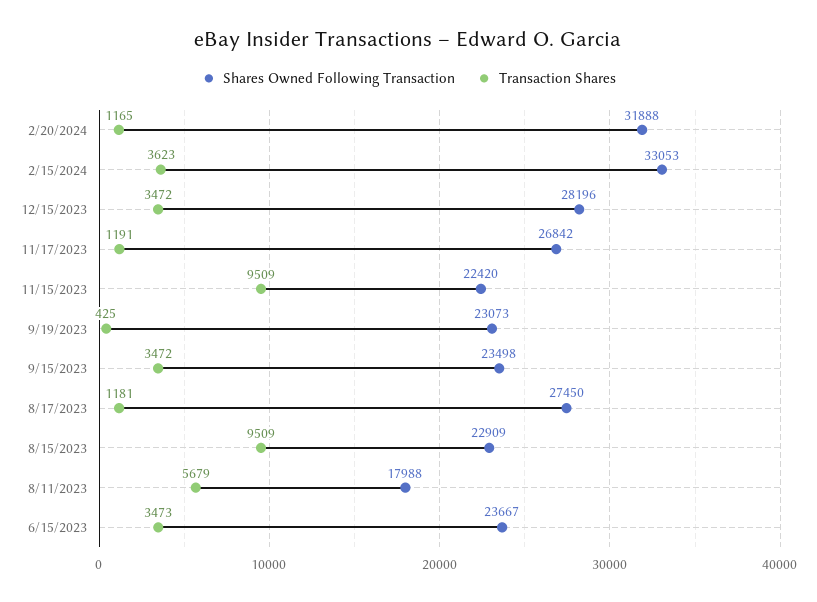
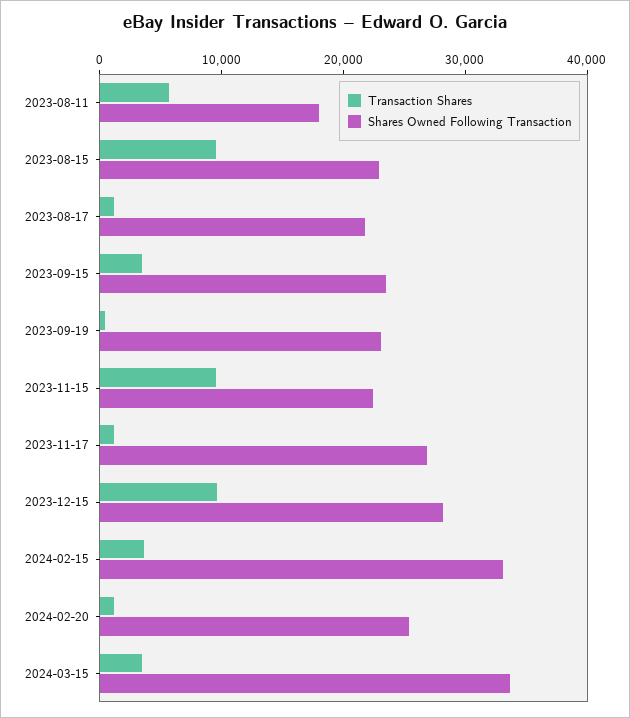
Shares Owned Following Transaction, 2/20/2024: 31888 -> 26000
Transaction Shares, 12/15/2023: 3472 -> 10000
Shares Owned Following Transaction, 8/17/2023: 27450 -> 22000
Shares Owned Following Transaction, 6/15/2023: 23667 -> none
Transaction Shares, 6/15/2023: 3473 -> none
Transaction Shares, 2024-03-15: none -> 4000
Shares Owned Following Transaction, 2024-03-15: none -> 34000

